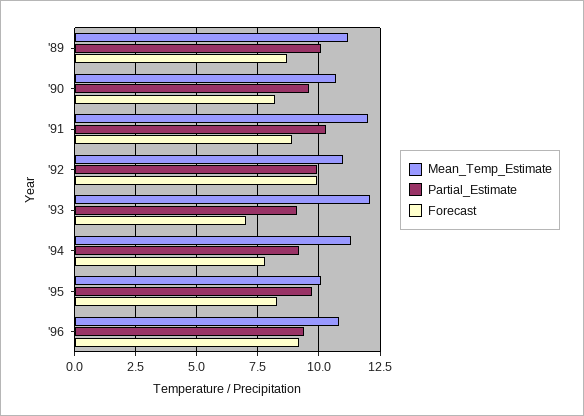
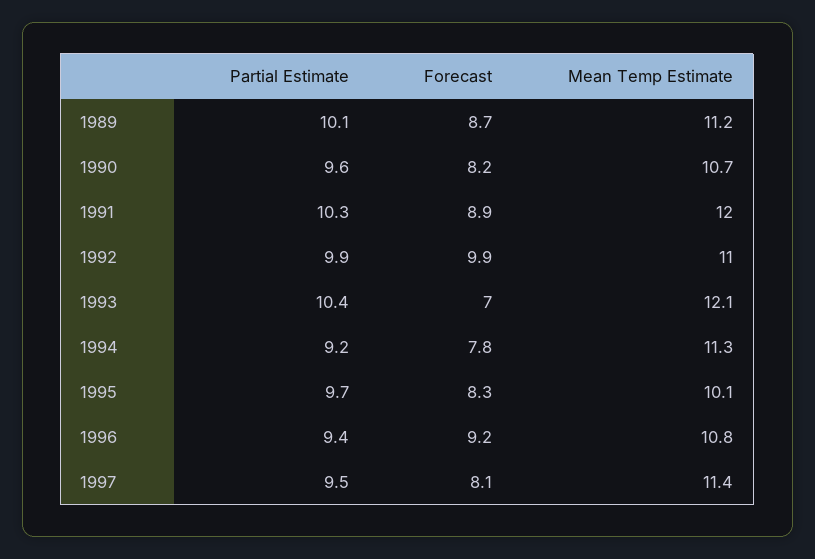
Partial_Estimate, '93: 9 -> 10.4
Partial_Estimate, 1997: none -> 9.5
Forecast, 1997: none -> 8.1
Mean_Temp_Estimate, 1997: none -> 11.4

